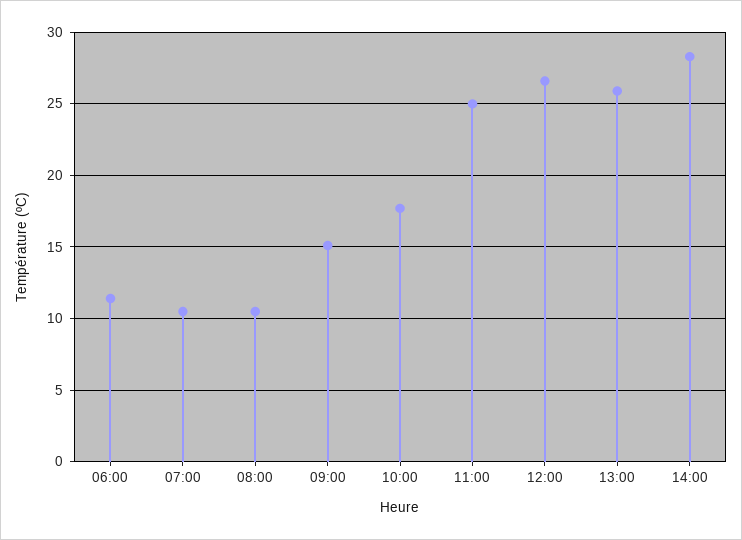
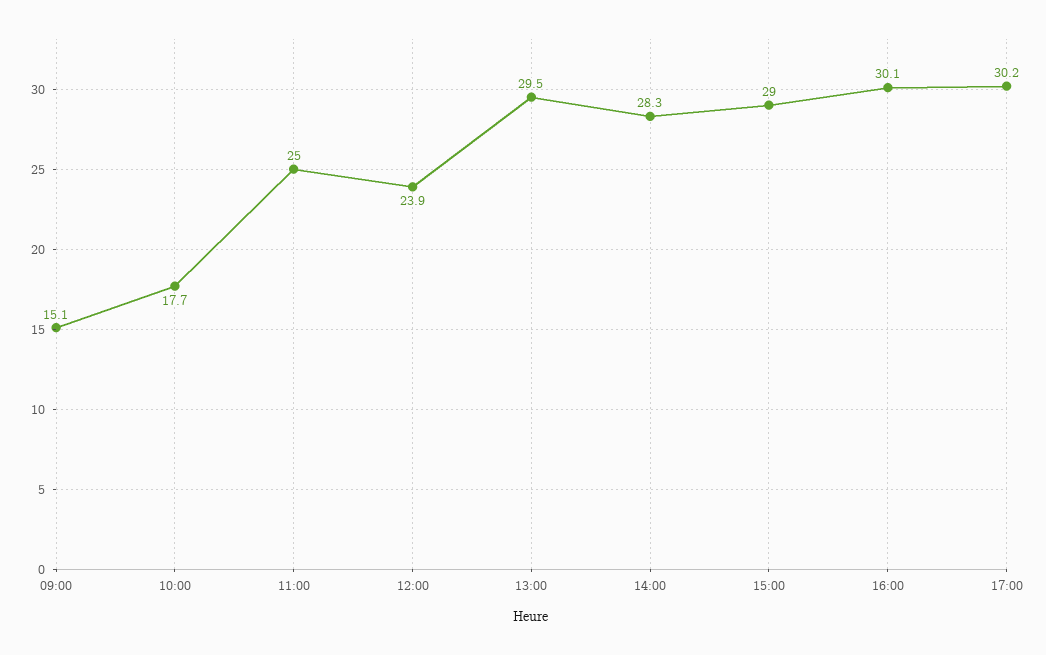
06:00: 11.5 -> none
07:00: 10.5 -> none
08:00: 10.5 -> none
12:00: 26.5 -> 23.9
13:00: 26 -> 29.5
15:00: none -> 29
16:00: none -> 30.1
17:00: none -> 30.2

